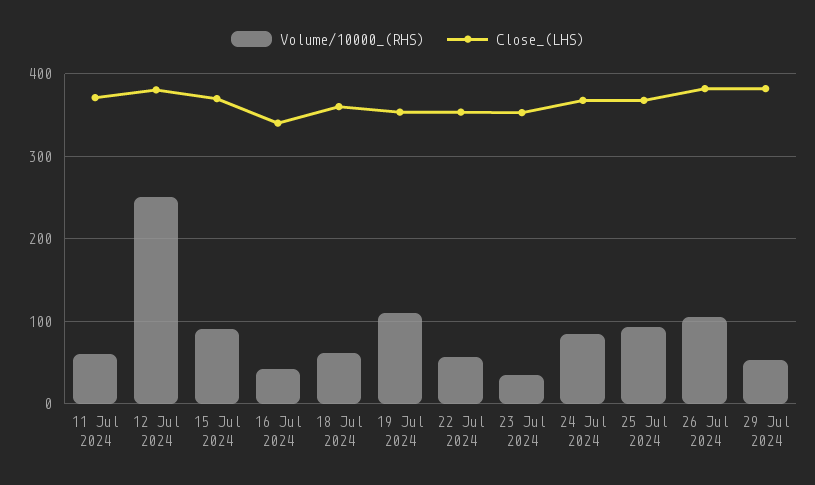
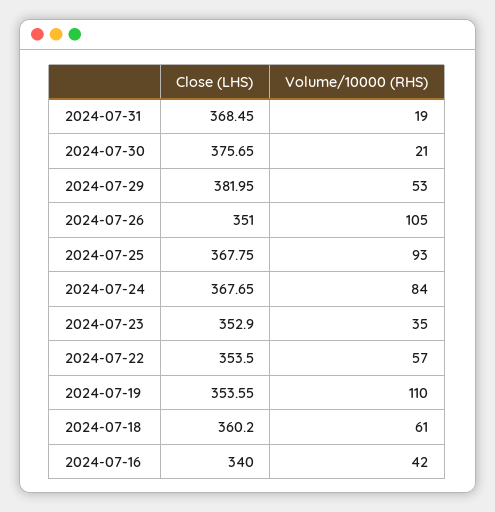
Volume/10000_(RHS), 11 Jul 2024: 60 -> none
Close_(LHS), 11 Jul 2024: 370 -> none
Volume/10000_(RHS), 12 Jul 2024: 250 -> none
Close_(LHS), 12 Jul 2024: 380 -> none
Volume/10000_(RHS), 15 Jul 2024: 90 -> none
Close_(LHS), 15 Jul 2024: 370 -> none
Close_(LHS), 26 Jul 2024: 380 -> 351
Close_(LHS), 2024-07-31: none -> 368.45
Volume/10000_(RHS), 2024-07-31: none -> 19
Close_(LHS), 2024-07-30: none -> 375.65
Volume/10000_(RHS), 2024-07-30: none -> 21

